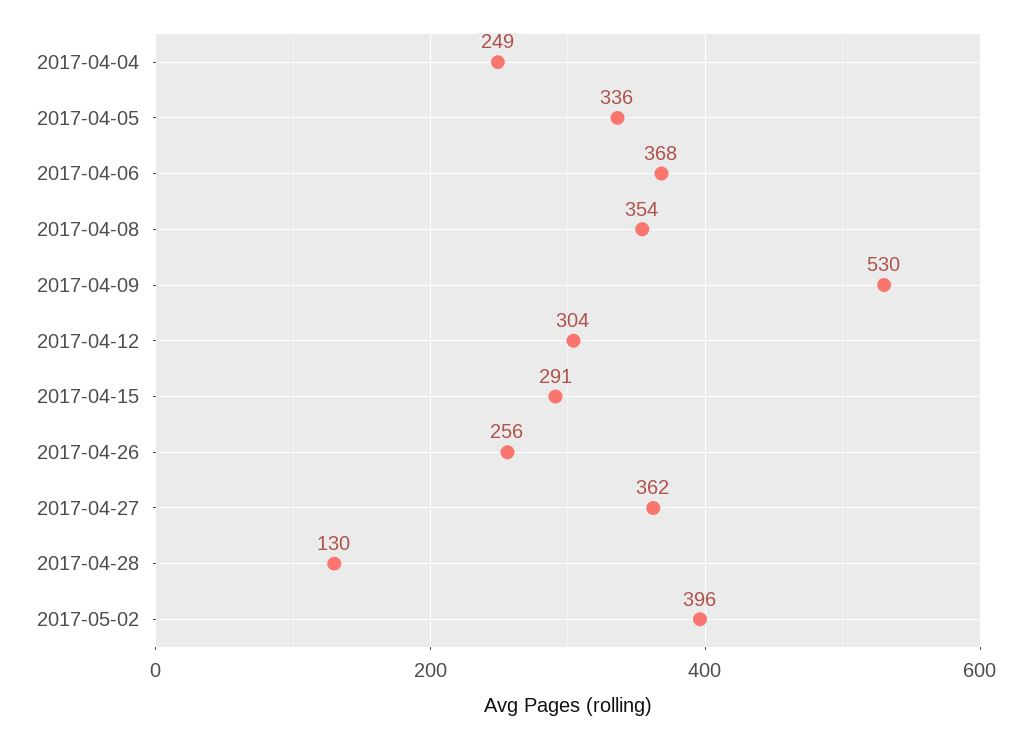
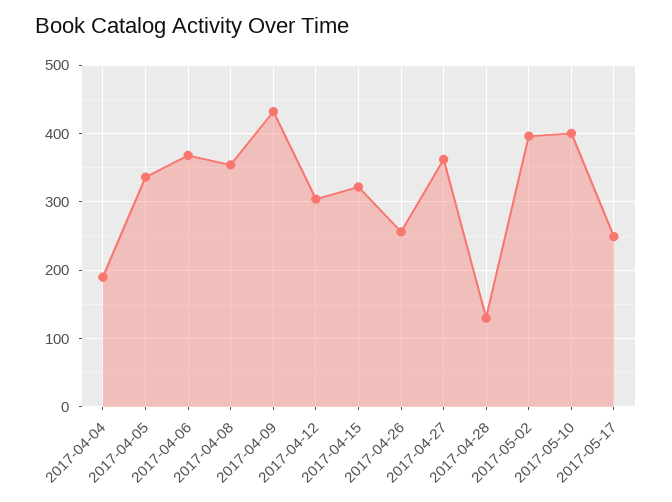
2017-04-04: 249 -> 190
2017-04-09: 530 -> 430
2017-04-15: 291 -> 320
2017-05-10: none -> 400
2017-05-17: none -> 250

